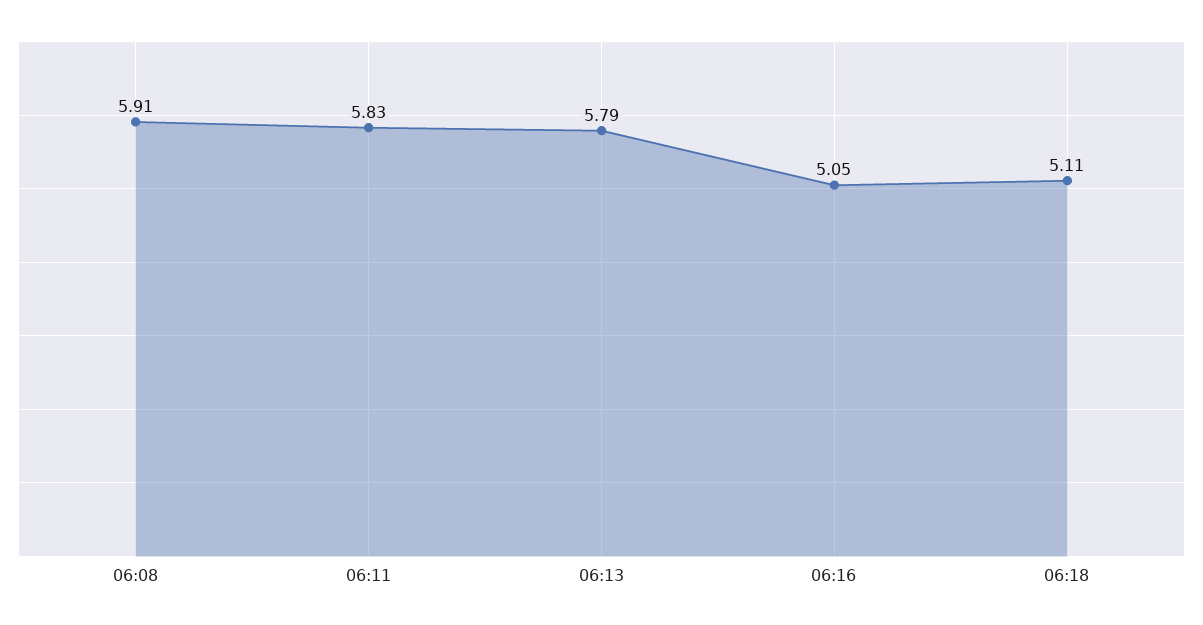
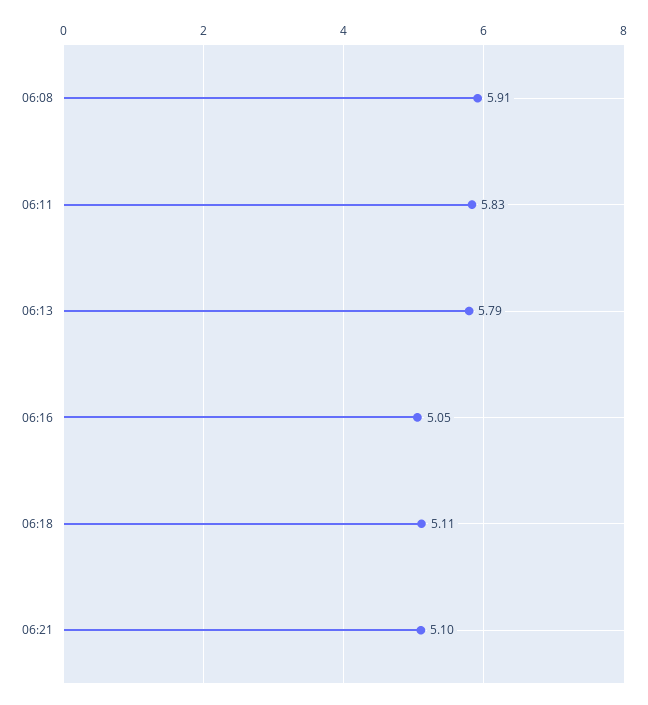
06:21: none -> 5.1

